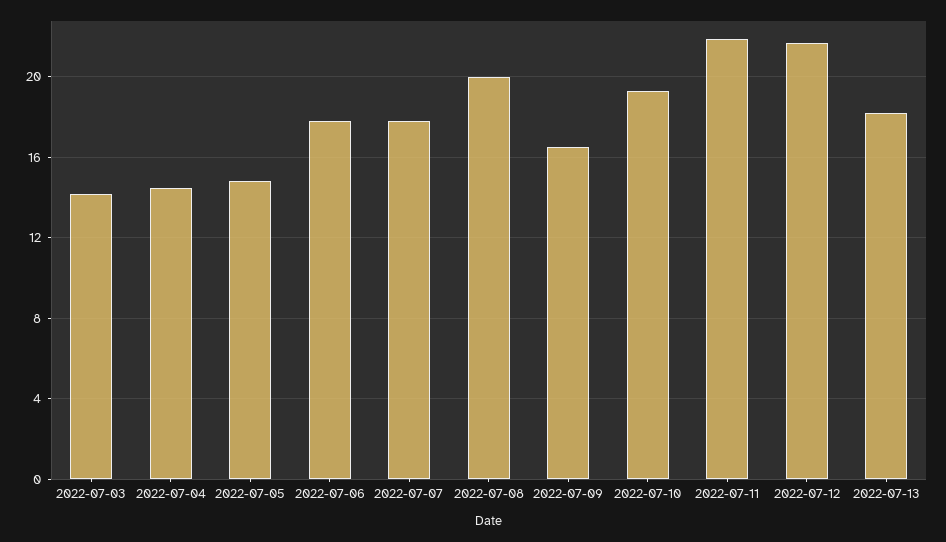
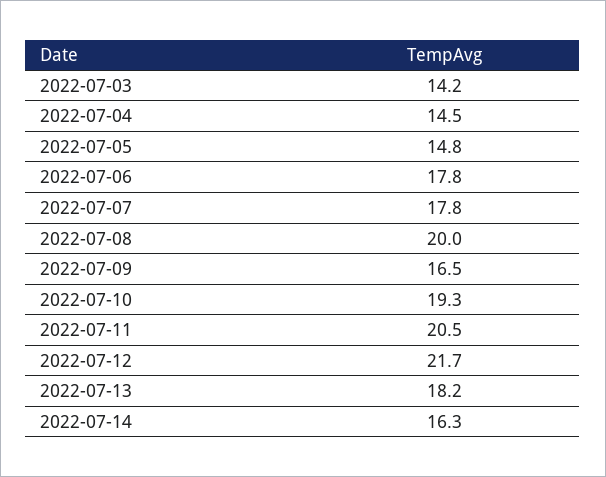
2022-07-11: 22 -> 20.5
2022-07-14: none -> 16.3

